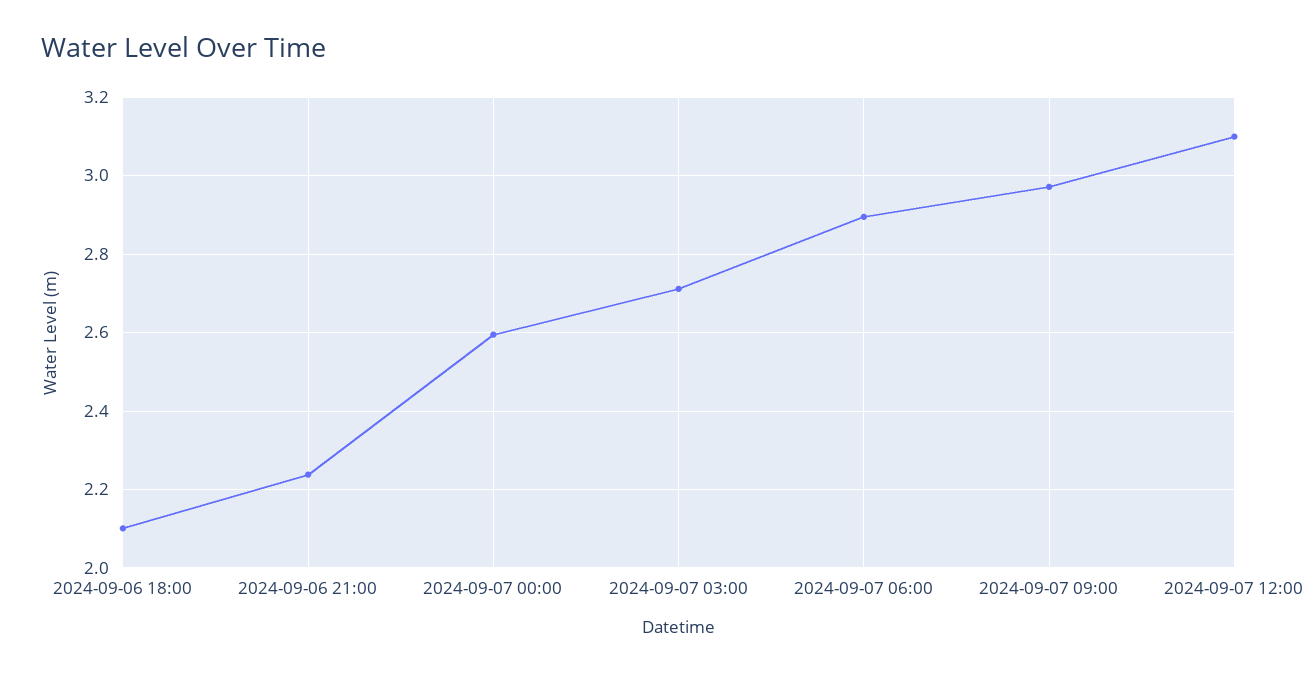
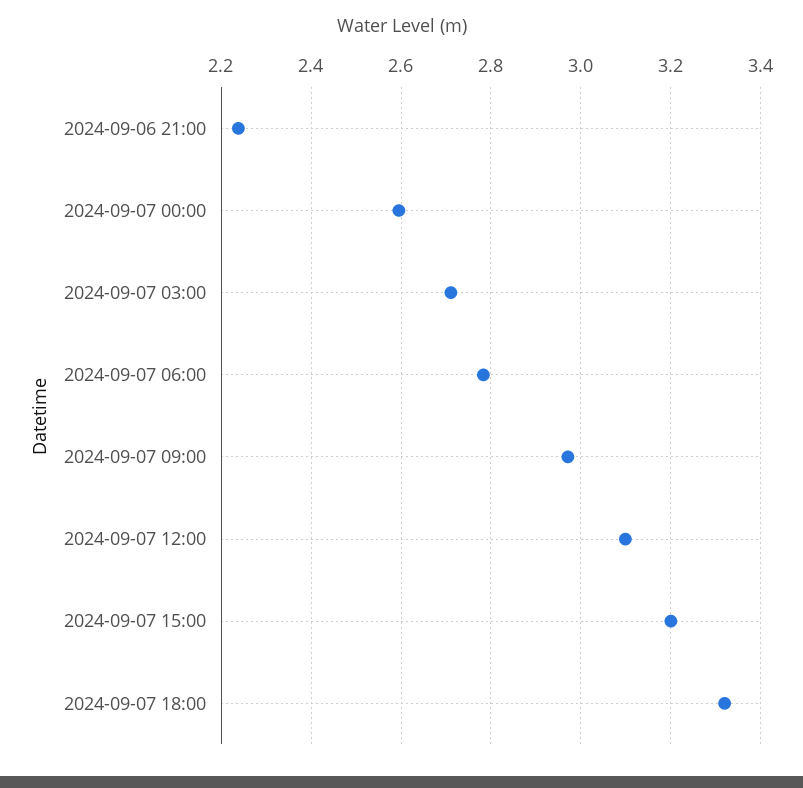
2024-09-06 18:00: 2.1 -> none
2024-09-07 06:00: 2.9 -> 2.78
2024-09-07 15:00: none -> 3.2
2024-09-07 18:00: none -> 3.32

